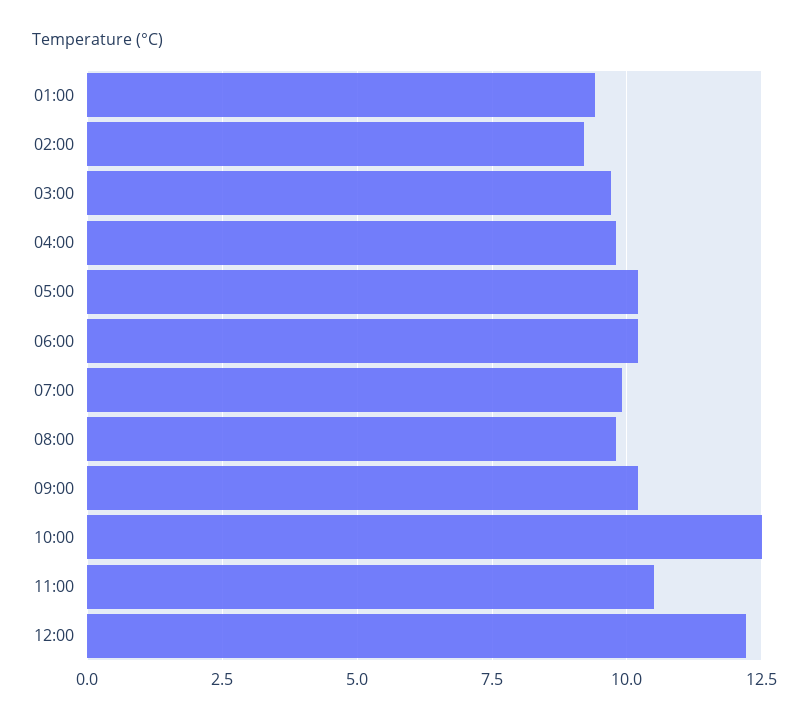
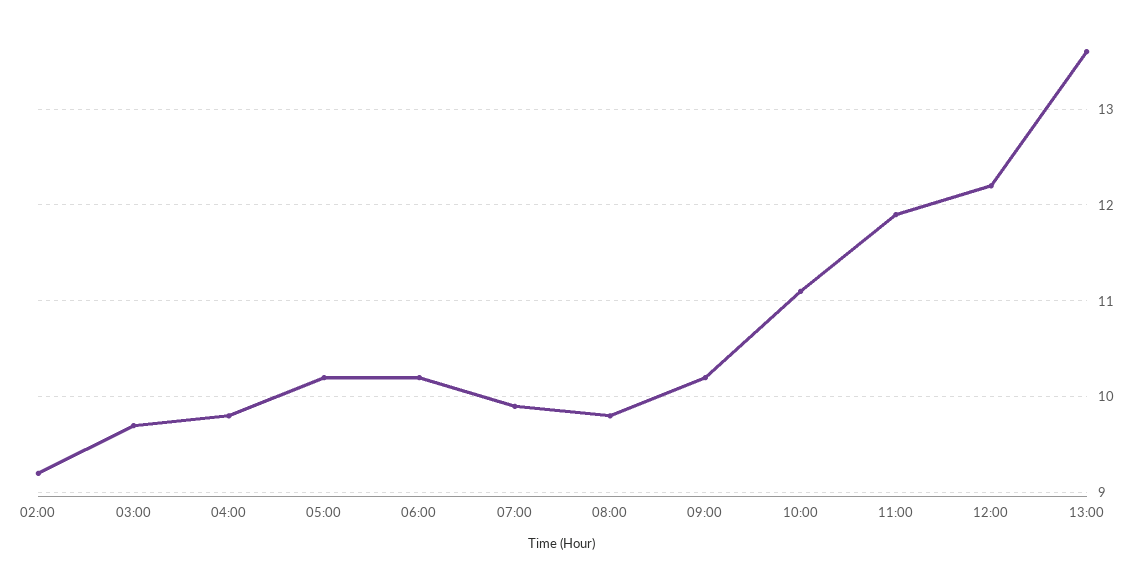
01:00: 9.5 -> none
10:00: 12.5 -> 11.1
11:00: 10.5 -> 11.9
13:00: none -> 13.6

